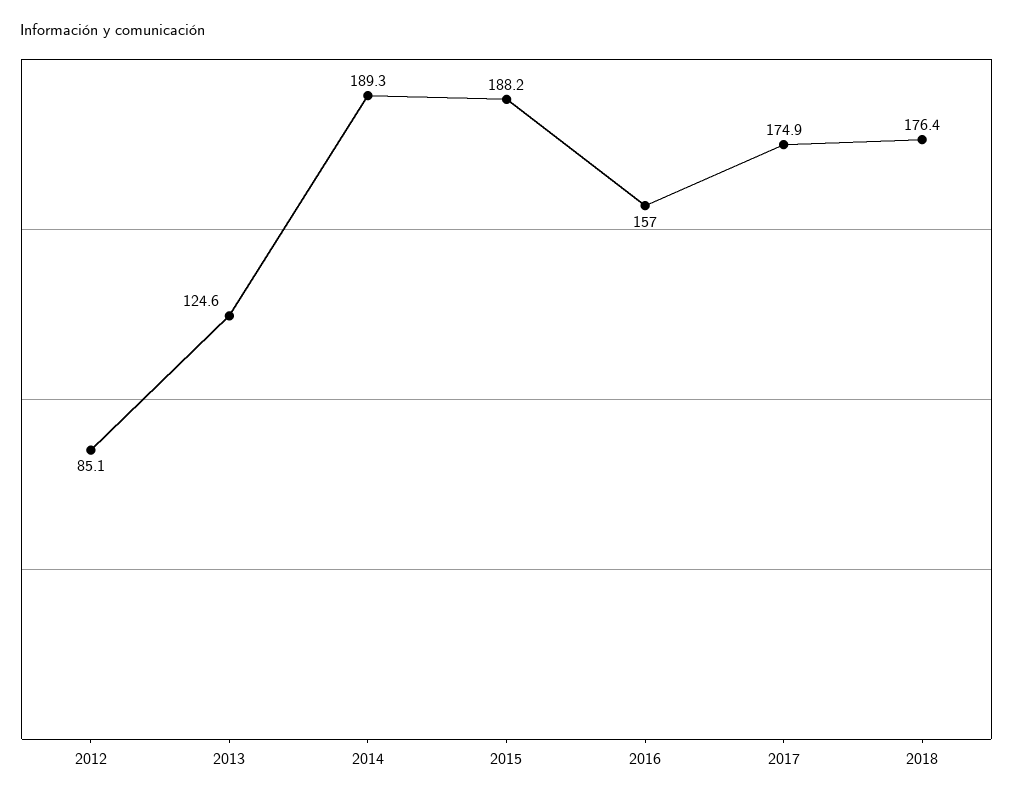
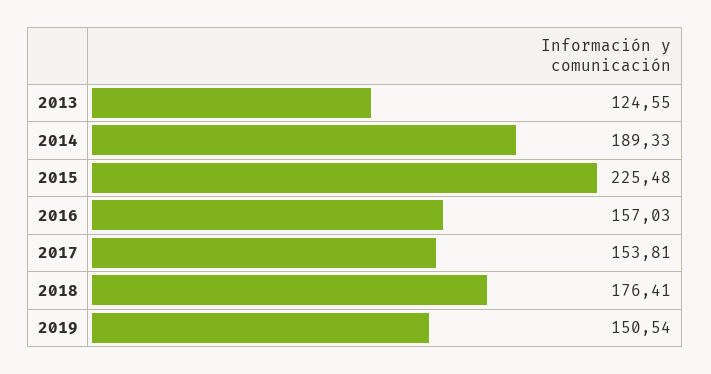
2012: 85.1 -> none
2015: 188.2 -> 225.48
2017: 174.9 -> 153.81
2019: none -> 150.54

